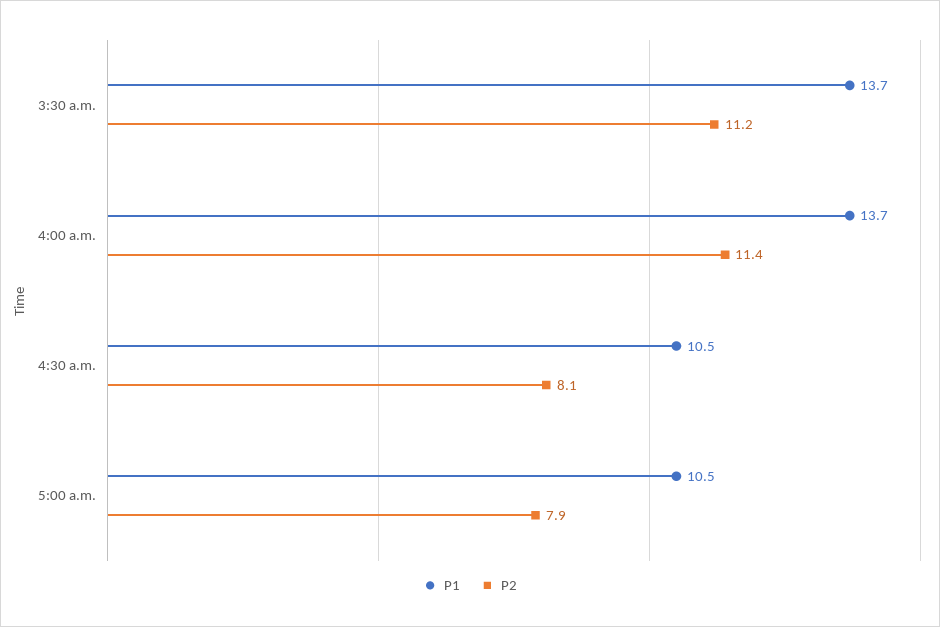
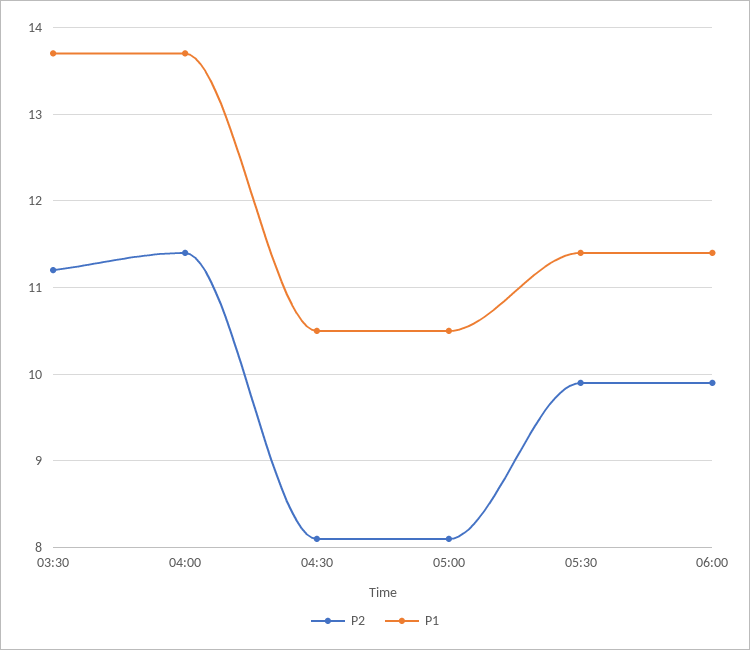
P2, 5:00 a.m.: 7.9 -> 8.1
P2, 05:30: none -> 9.9
P1, 05:30: none -> 11.4
P2, 06:00: none -> 9.9
P1, 06:00: none -> 11.4

